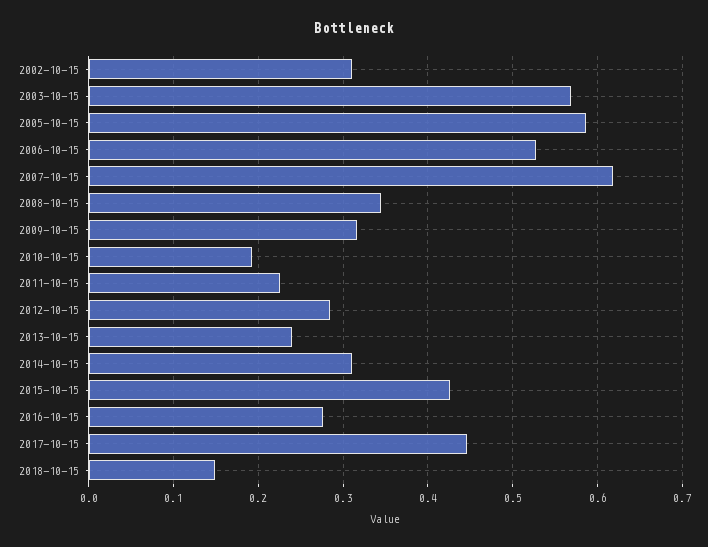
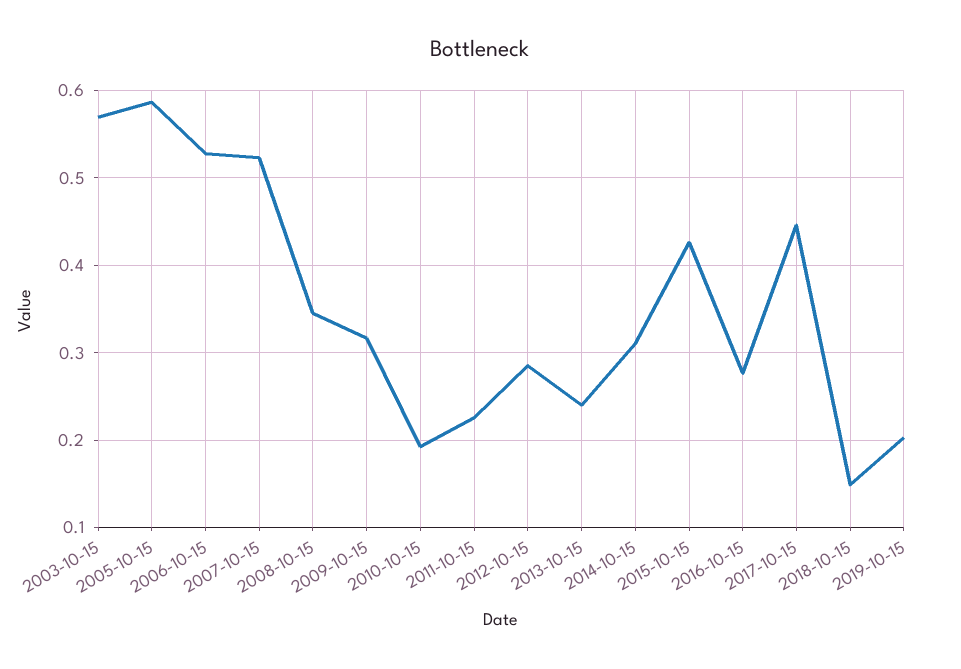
2002-10-15: 0.31 -> none
2007-10-15: 0.62 -> 0.52
2019-10-15: none -> 0.2

